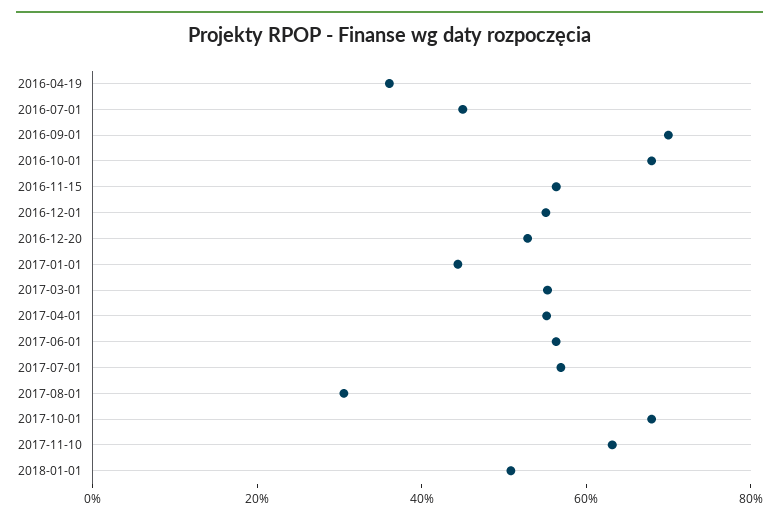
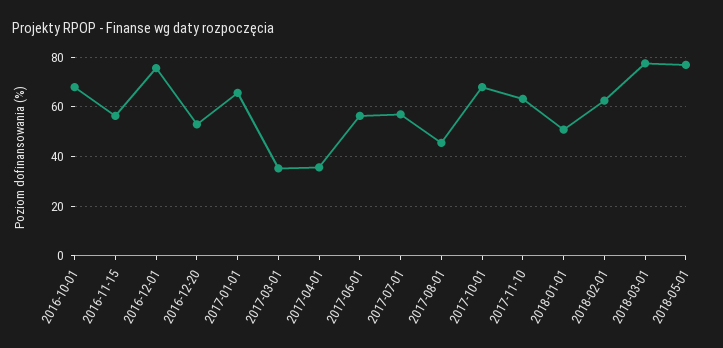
2016-04-19: 35 -> none
2016-07-01: 45 -> none
2016-09-01: 70 -> none
2016-12-01: 55 -> 75
2017-01-01: 45 -> 65
2017-03-01: 55 -> 35
2017-04-01: 55 -> 35
2017-08-01: 30 -> 45
2018-02-01: none -> 62.5
2018-03-01: none -> 77.5
2018-05-01: none -> 77.5

